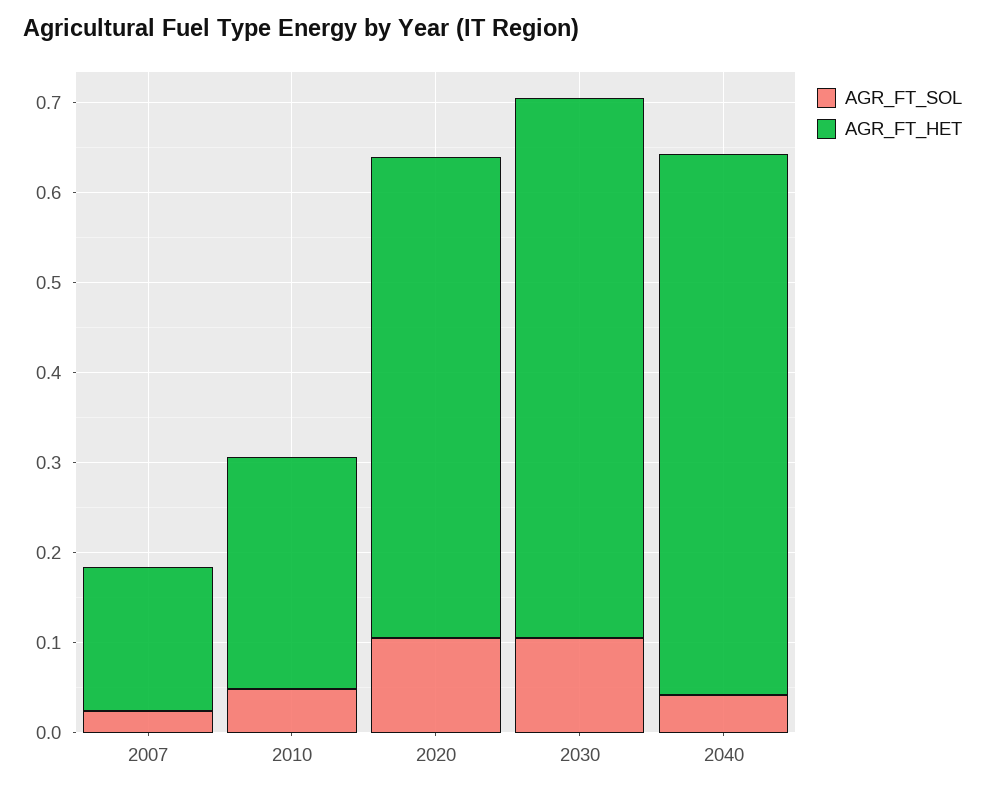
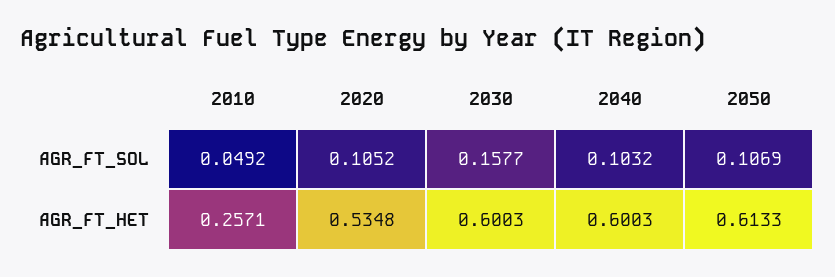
AGR_FT_SOL, 2007: 0.02 -> none
AGR_FT_HET, 2007: 0.16 -> none
AGR_FT_SOL, 2030: 0.1 -> 0.1577
AGR_FT_SOL, 2040: 0.04 -> 0.1032
AGR_FT_SOL, 2050: none -> 0.1069
AGR_FT_HET, 2050: none -> 0.6133

